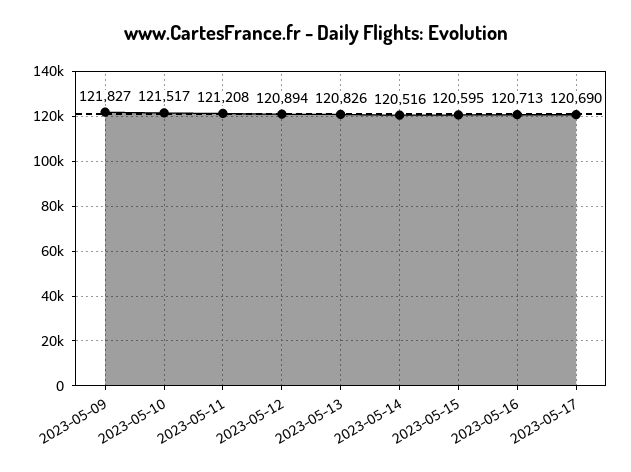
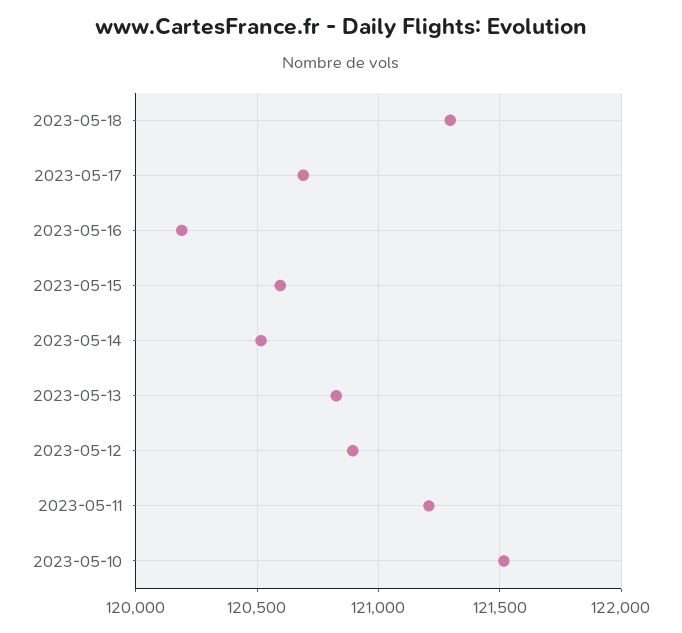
2023-05-09: 121827 -> none
2023-05-16: 120713 -> 120200
2023-05-18: none -> 121300

